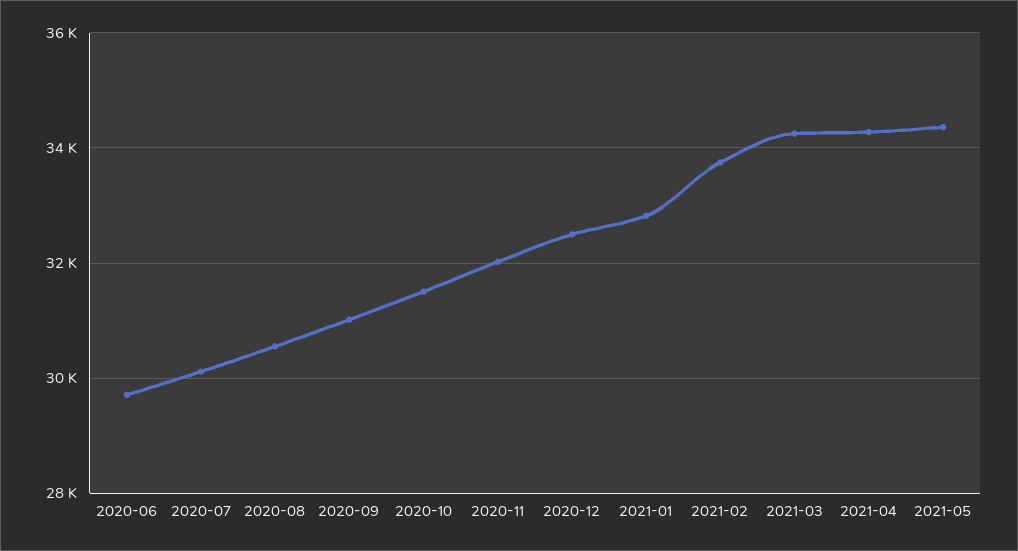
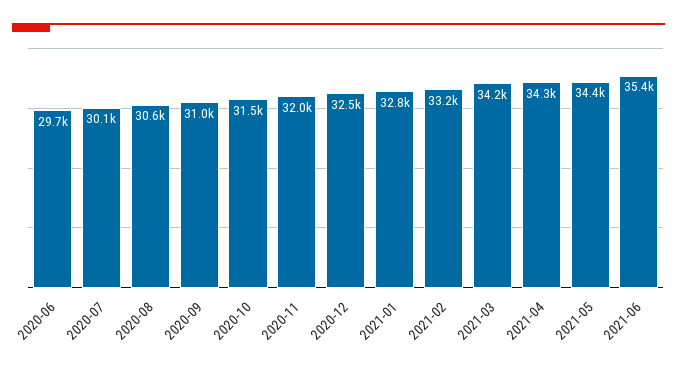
2021-02: 33800 -> 33200
2021-06: none -> 35400

